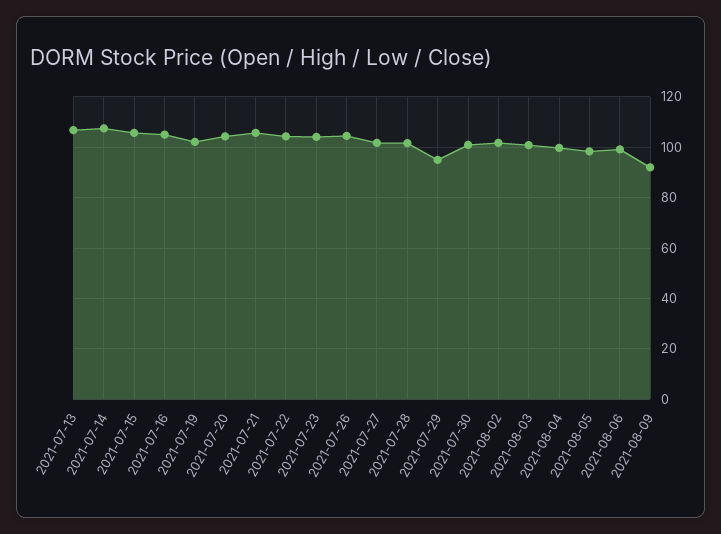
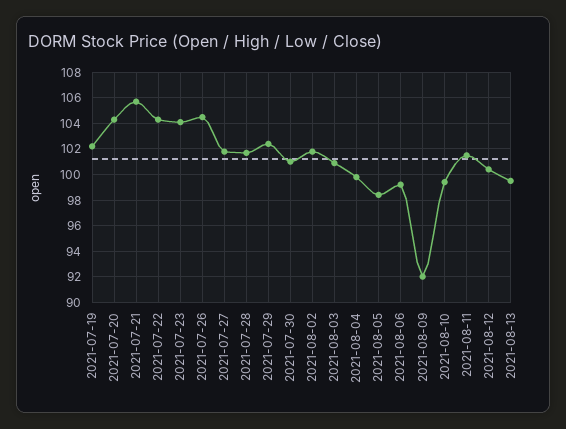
2021-07-13: 107.5 -> none
2021-07-14: 107.5 -> none
2021-07-15: 105 -> none
2021-07-16: 105 -> none
2021-07-29: 95 -> 102.5
2021-08-10: none -> 99.5
2021-08-11: none -> 101.5
2021-08-12: none -> 100.5
2021-08-13: none -> 99.5

